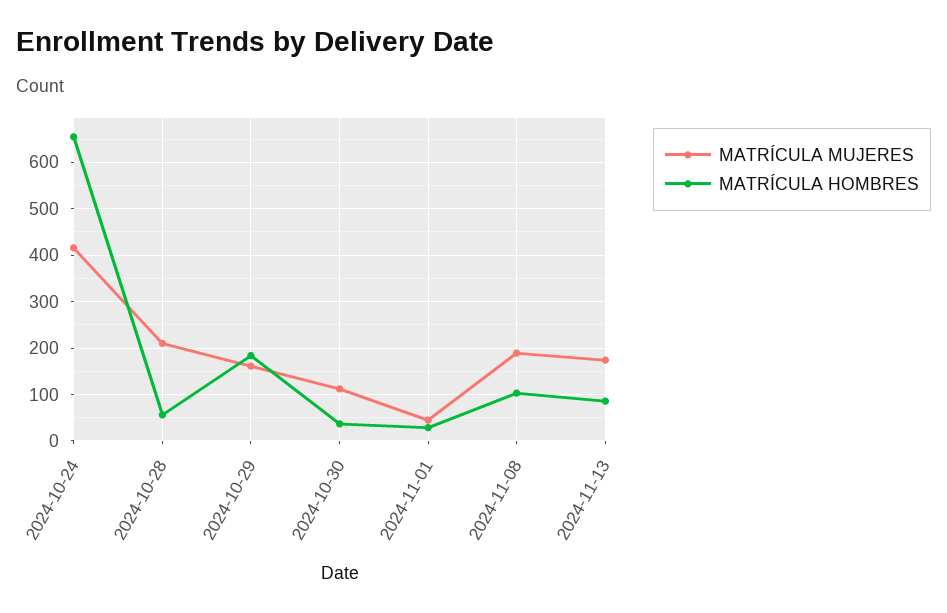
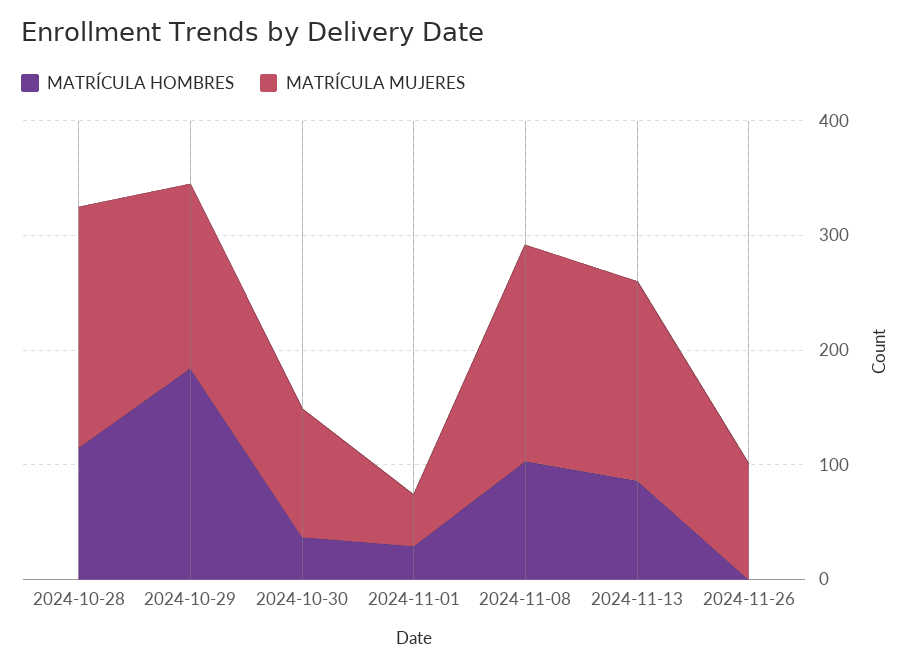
MATRÍCULA MUJERES, 2024-10-24: 420 -> none
MATRÍCULA HOMBRES, 2024-10-24: 660 -> none
MATRÍCULA HOMBRES, 2024-10-28: 60 -> 120
MATRÍCULA HOMBRES, 2024-11-26: none -> 0
MATRÍCULA MUJERES, 2024-11-26: none -> 100

